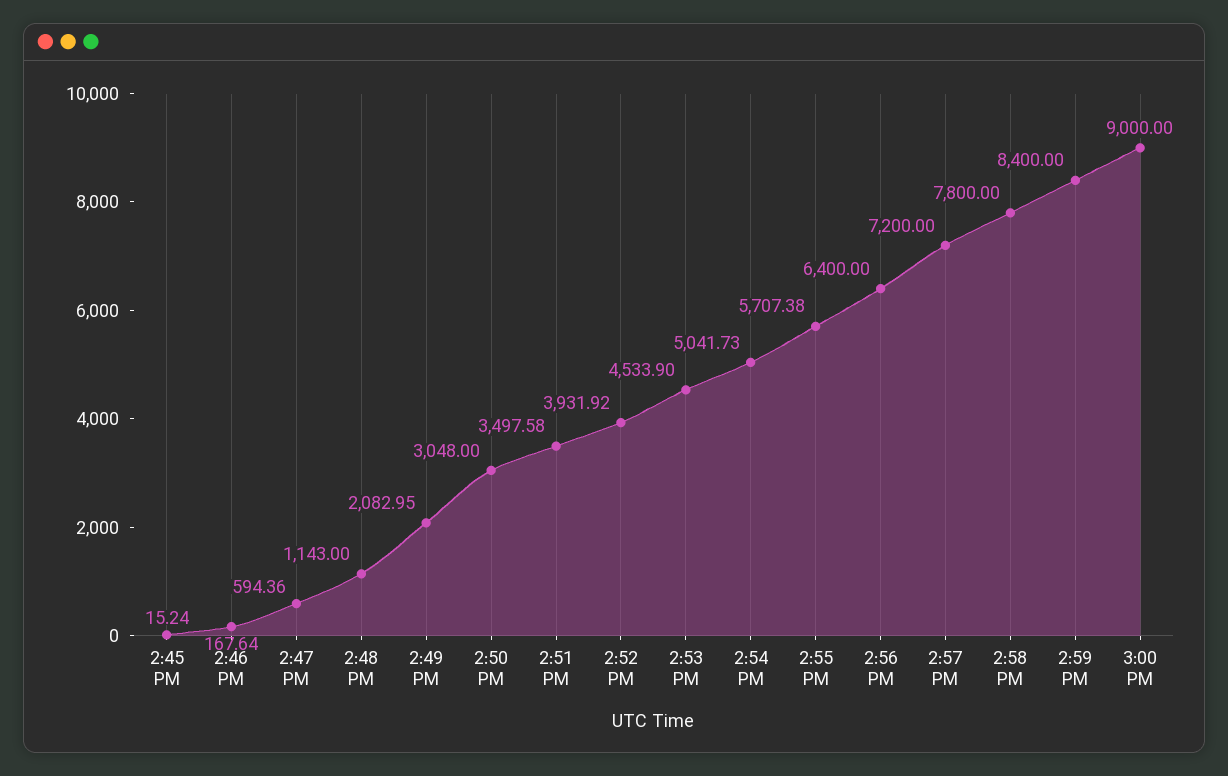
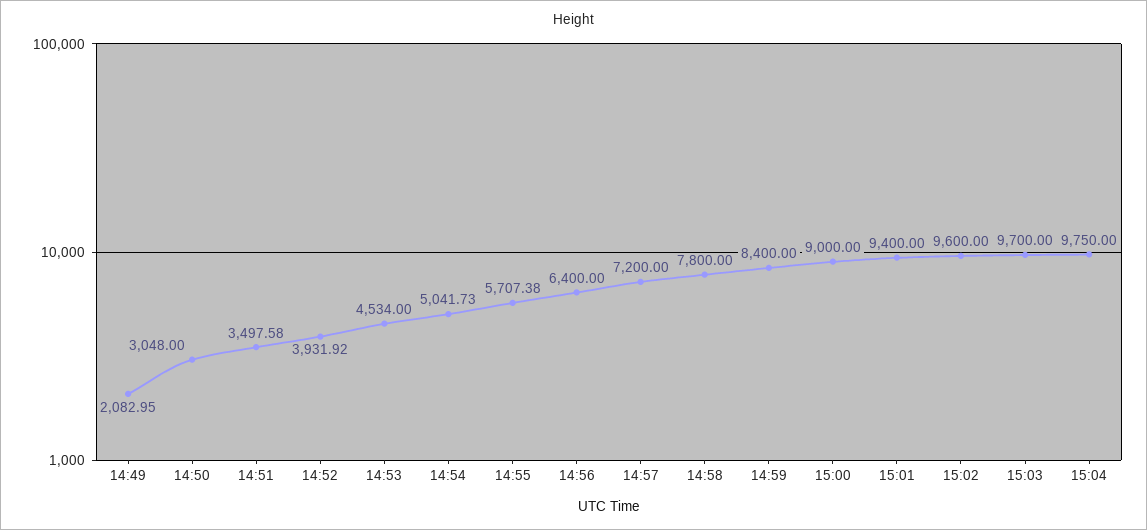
2:45 PM: 15.24 -> none
2:46 PM: 167.64 -> none
2:47 PM: 594.36 -> none
2:48 PM: 1143 -> none
2:53 PM: 4533.9 -> 4534
15:01: none -> 9400
15:02: none -> 9600
15:03: none -> 9700
15:04: none -> 9750

